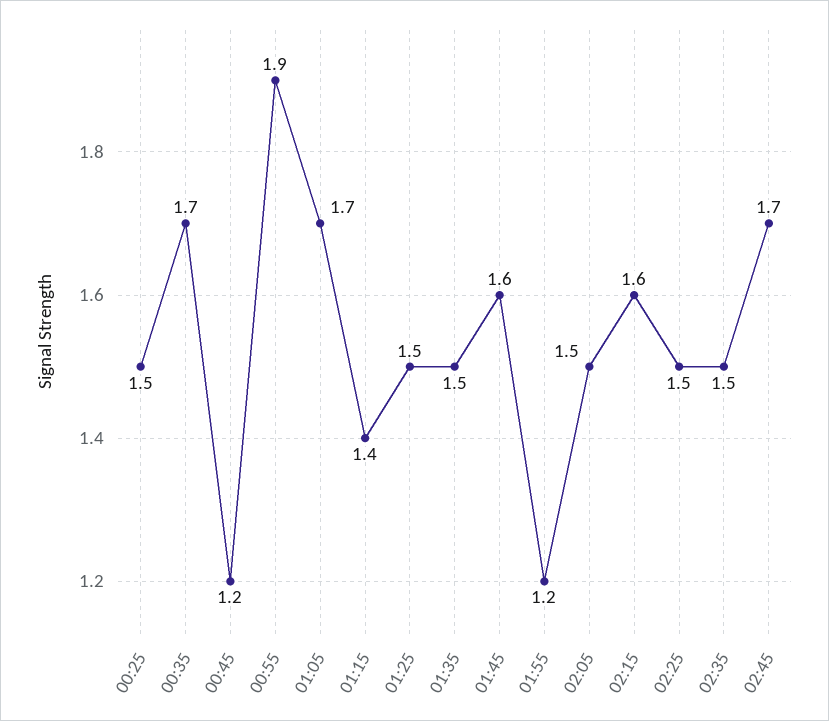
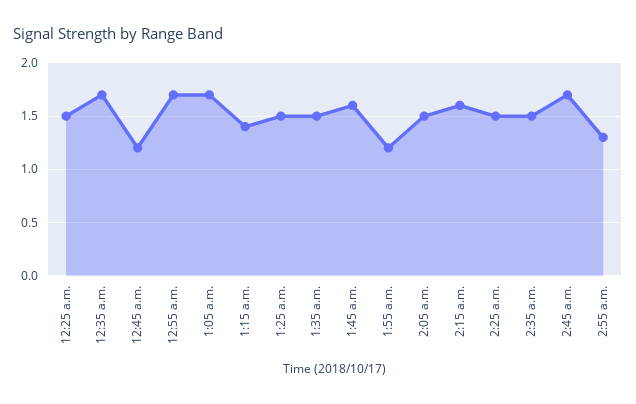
00:55: 1.9 -> 1.7
2:55 a.m.: none -> 1.3

